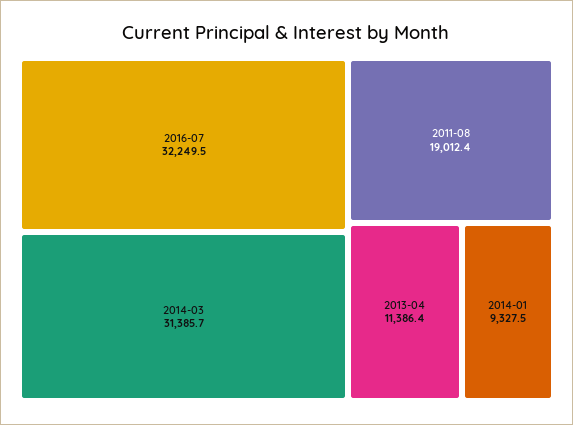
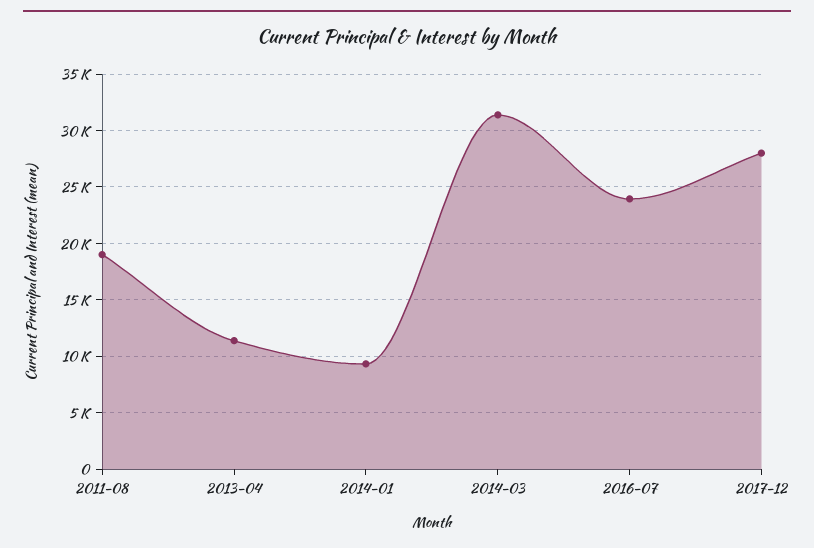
2016-07: 32249.5 -> 24000
2017-12: none -> 28000

